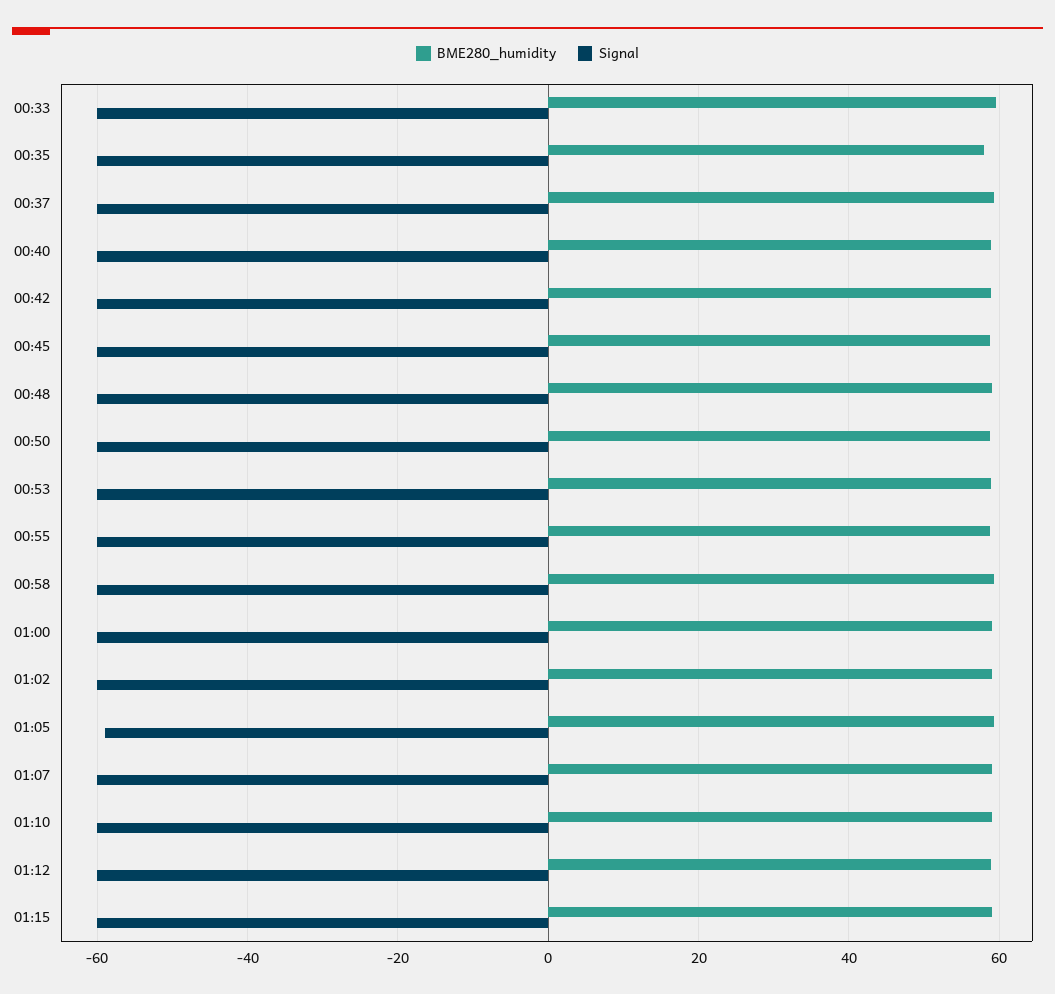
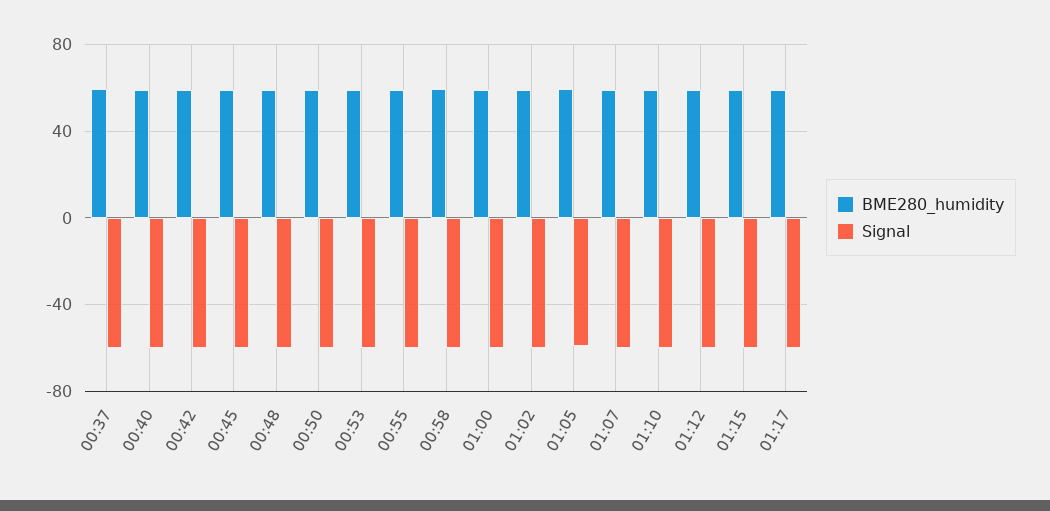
BME280_humidity, 00:33: 60 -> none
Signal, 00:33: -60 -> none
BME280_humidity, 00:35: 58 -> none
Signal, 00:35: -60 -> none
BME280_humidity, 01:17: none -> 60
Signal, 01:17: none -> -60

